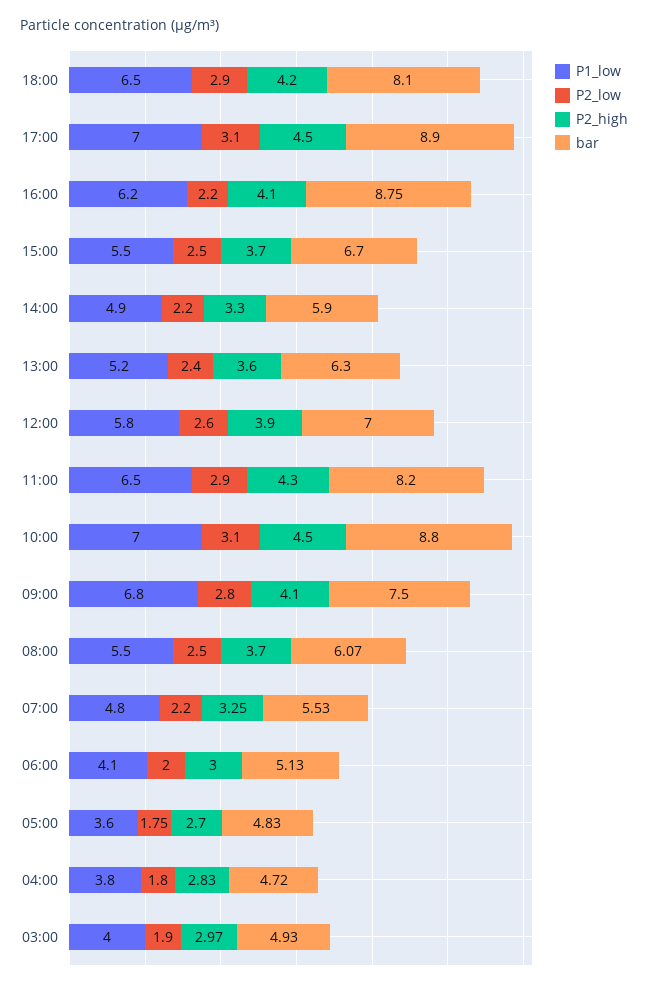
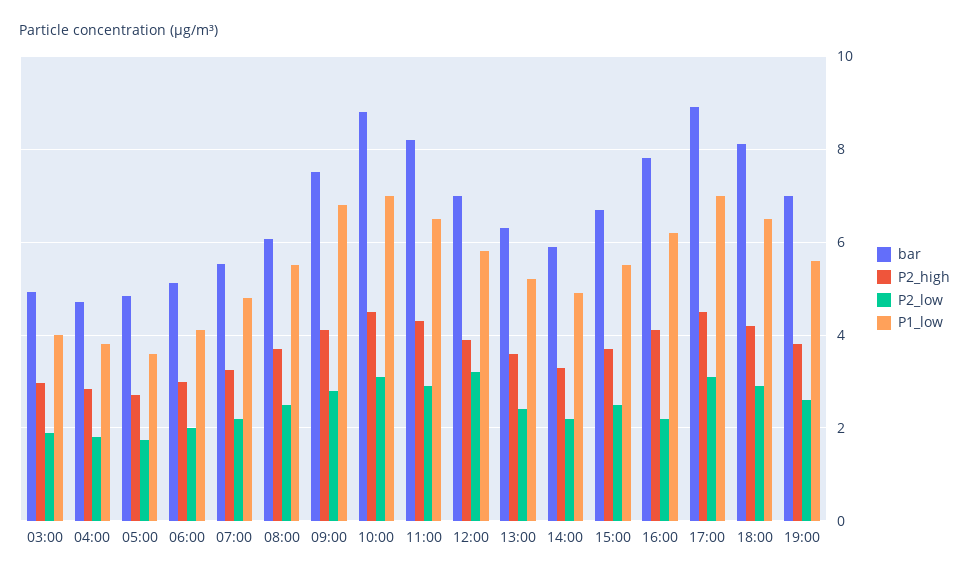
bar, 16:00: 8.75 -> 7.8
P2_low, 12:00: 2.6 -> 3.2
bar, 19:00: none -> 7
P2_high, 19:00: none -> 3.8
P2_low, 19:00: none -> 2.6
P1_low, 19:00: none -> 5.6

